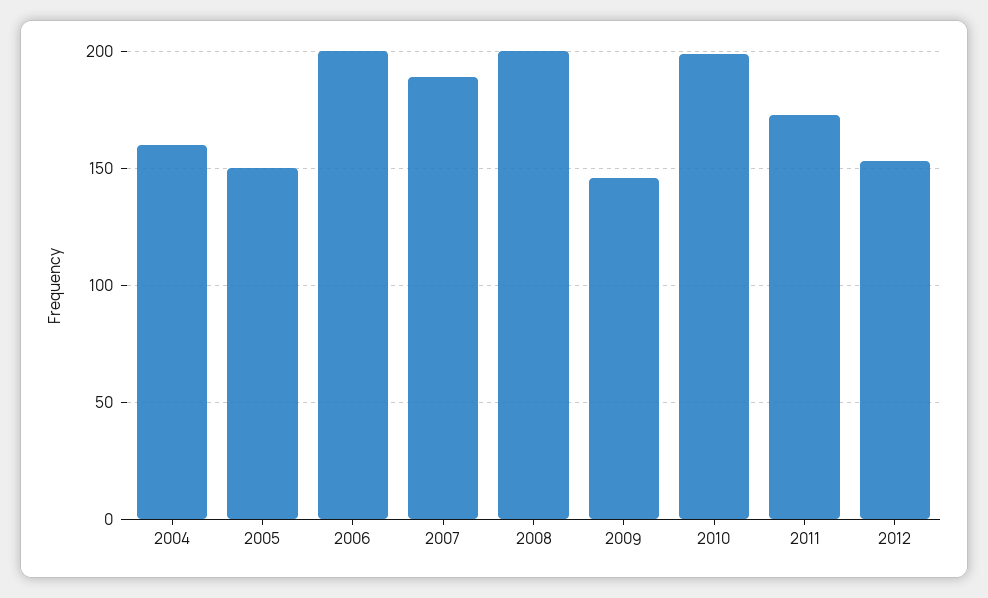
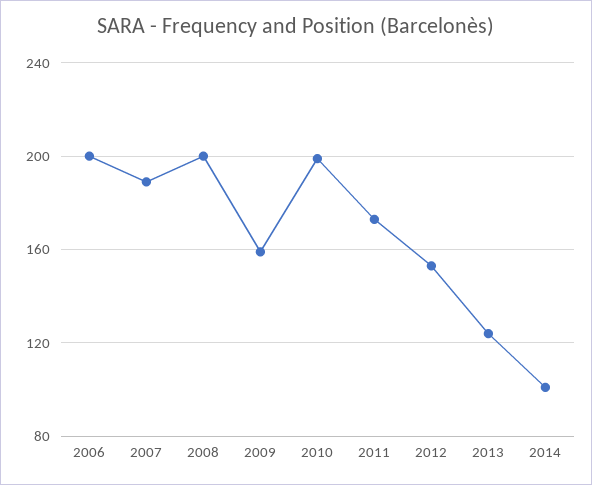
2004: 160 -> none
2005: 150 -> none
2009: 145 -> 160
2013: none -> 125
2014: none -> 100

